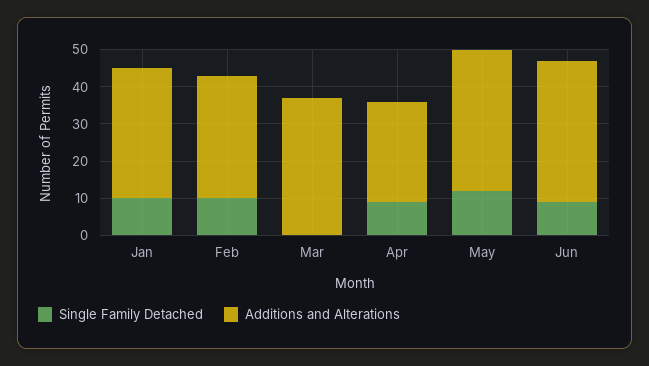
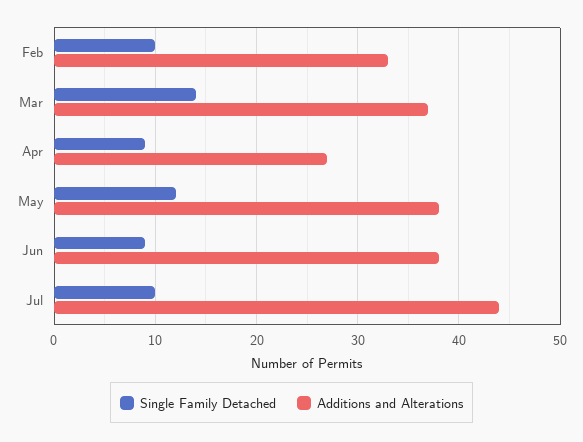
Single Family Detached, Jan: 10 -> none
Additions and Alterations, Jan: 35 -> none
Single Family Detached, Mar: 0 -> 14
Single Family Detached, Jul: none -> 10
Additions and Alterations, Jul: none -> 44

